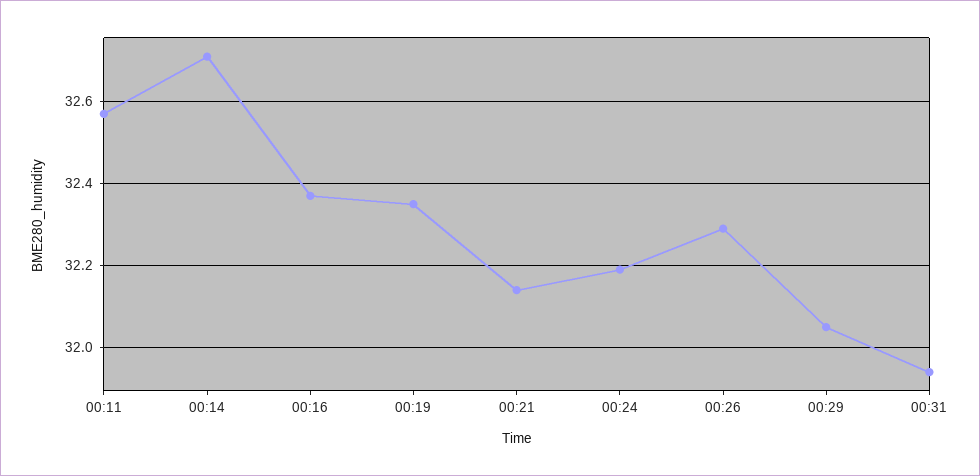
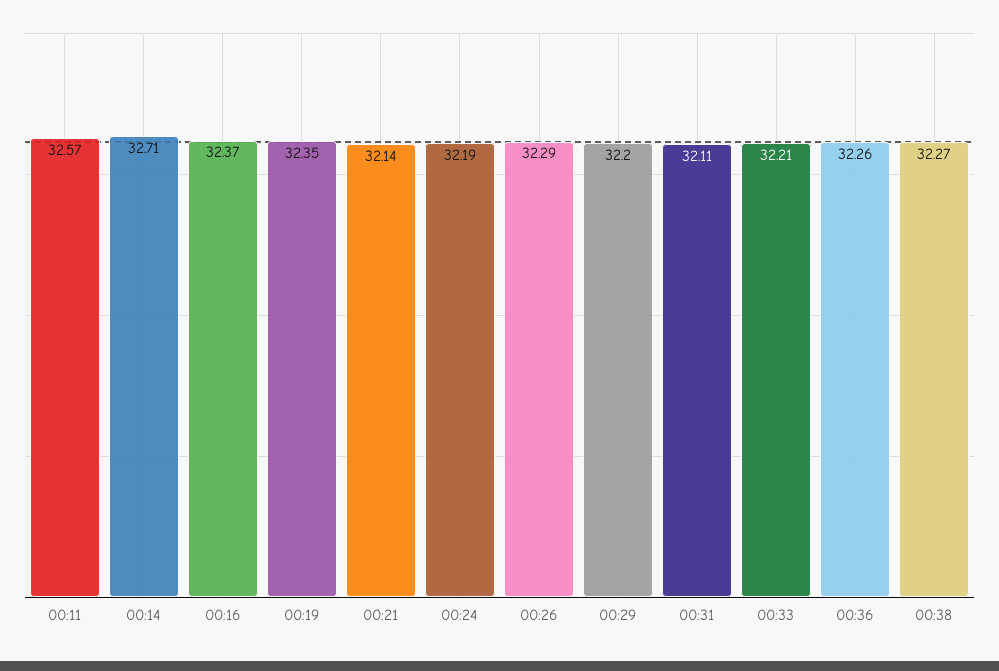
00:29: 32.05 -> 32.2
00:31: 31.95 -> 32.11
00:33: none -> 32.21
00:36: none -> 32.26
00:38: none -> 32.27

